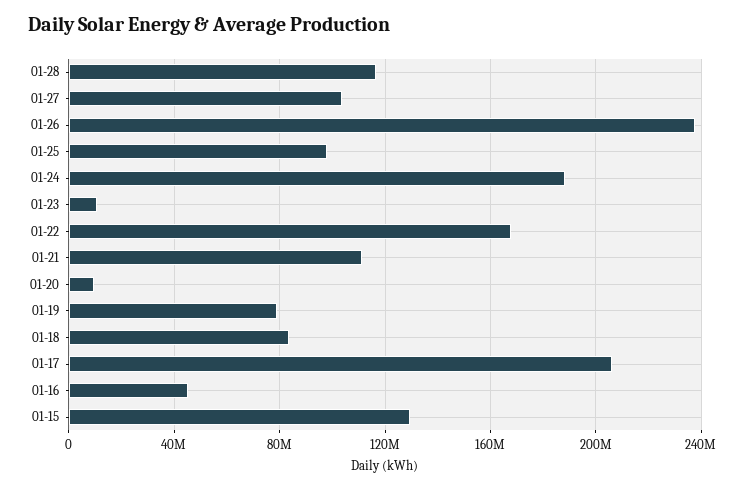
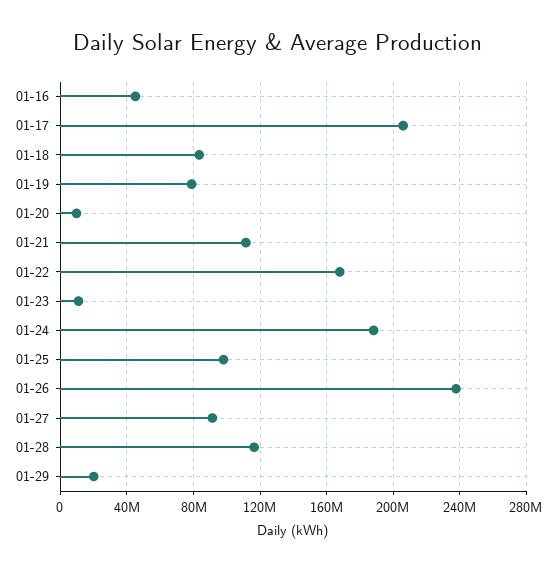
01-27: 105000000 -> 90000000
01-15: 130000000 -> none
01-29: none -> 20000000

